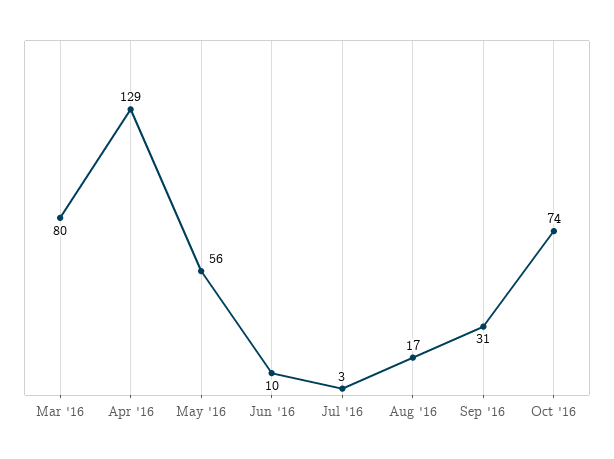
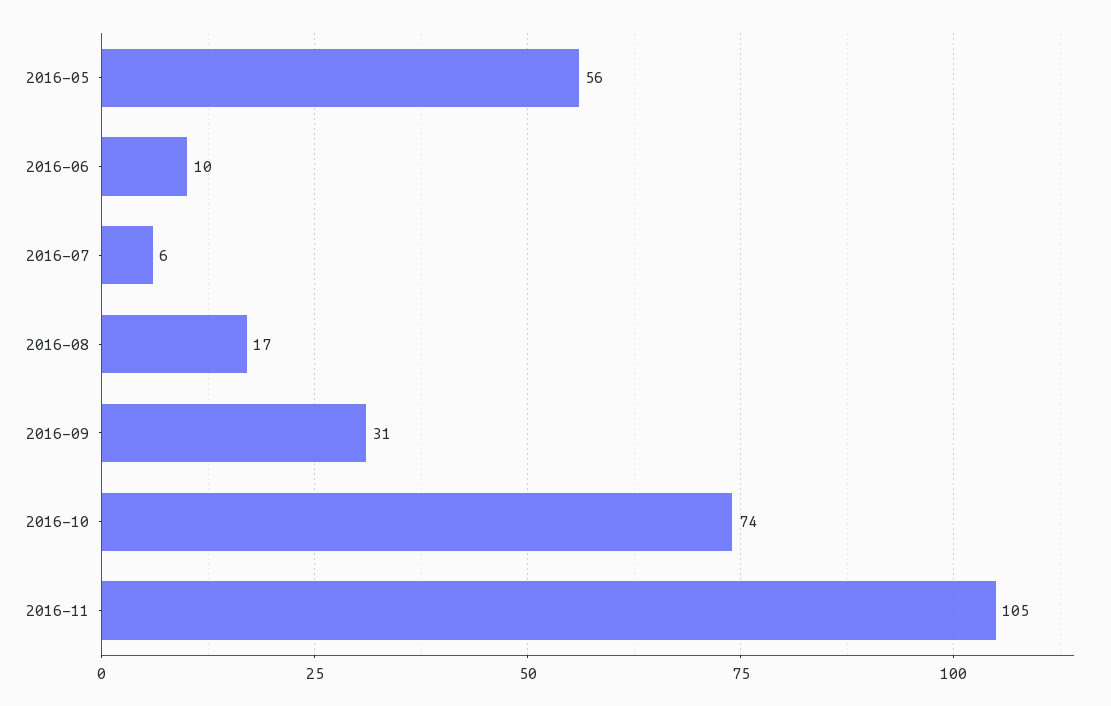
Mar '16: 80 -> none
Apr '16: 129 -> none
Jul '16: 3 -> 6
2016-11: none -> 105

